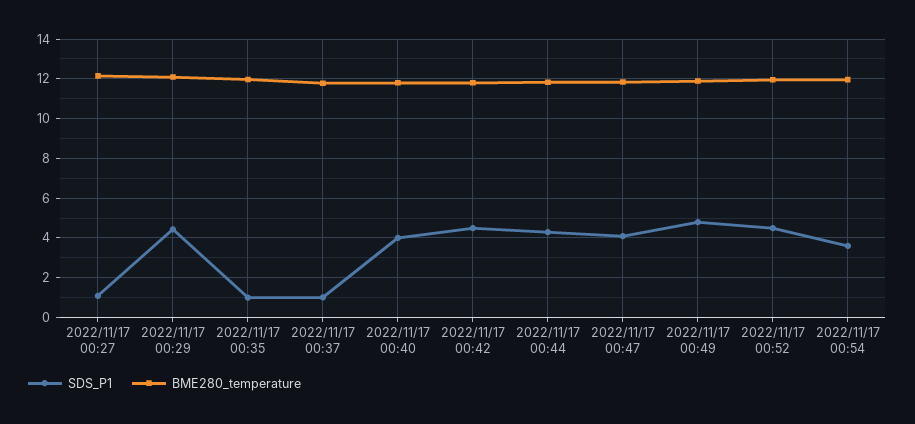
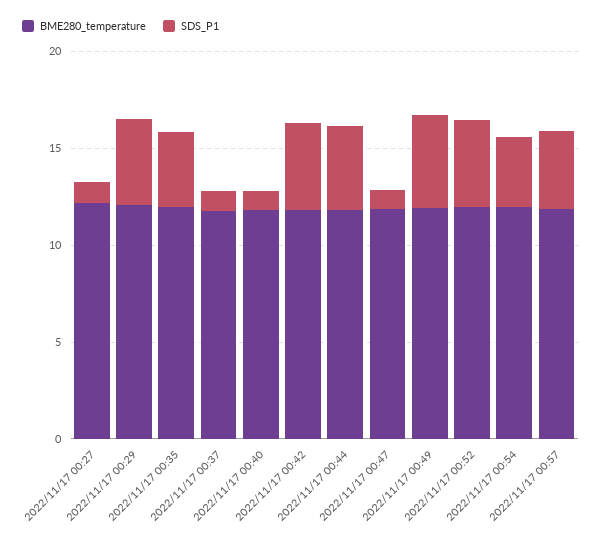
SDS_P1, 2022/11/17 00:35: 1 -> 4
SDS_P1, 2022/11/17 00:40: 4 -> 1
SDS_P1, 2022/11/17 00:47: 4 -> 1
BME280_temperature, 2022/11/17 00:57: none -> 12
SDS_P1, 2022/11/17 00:57: none -> 4

